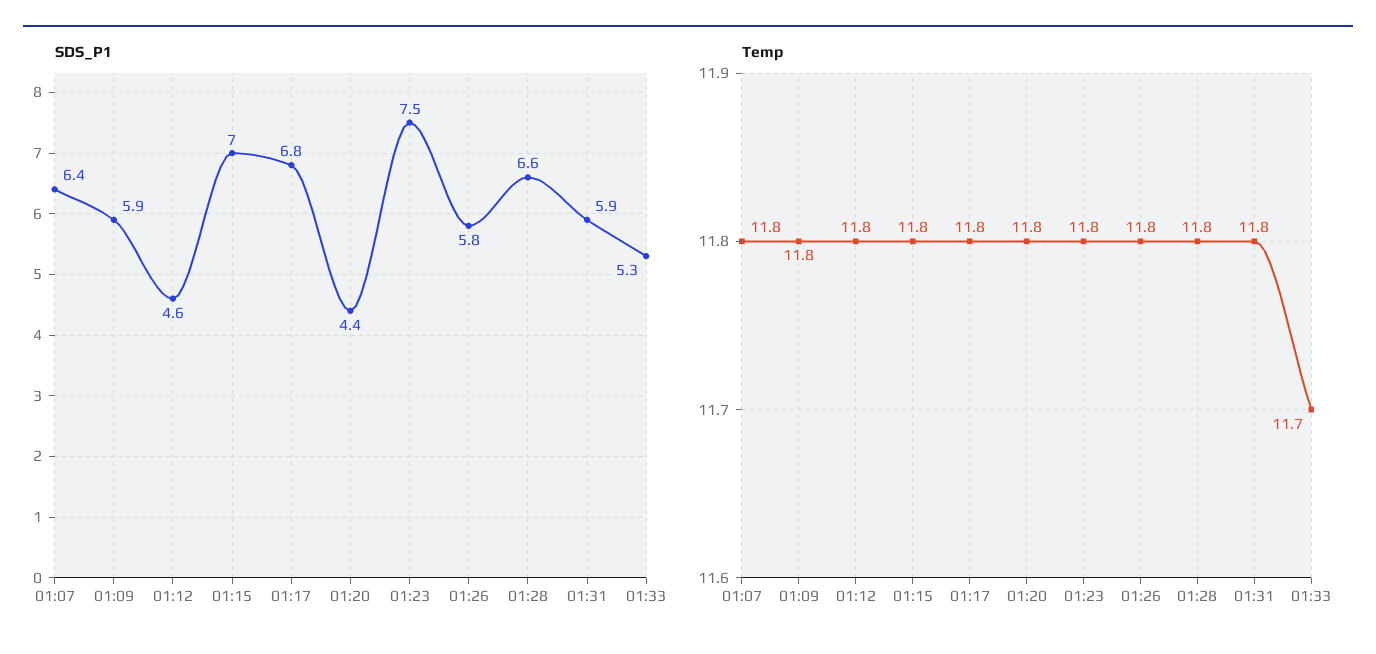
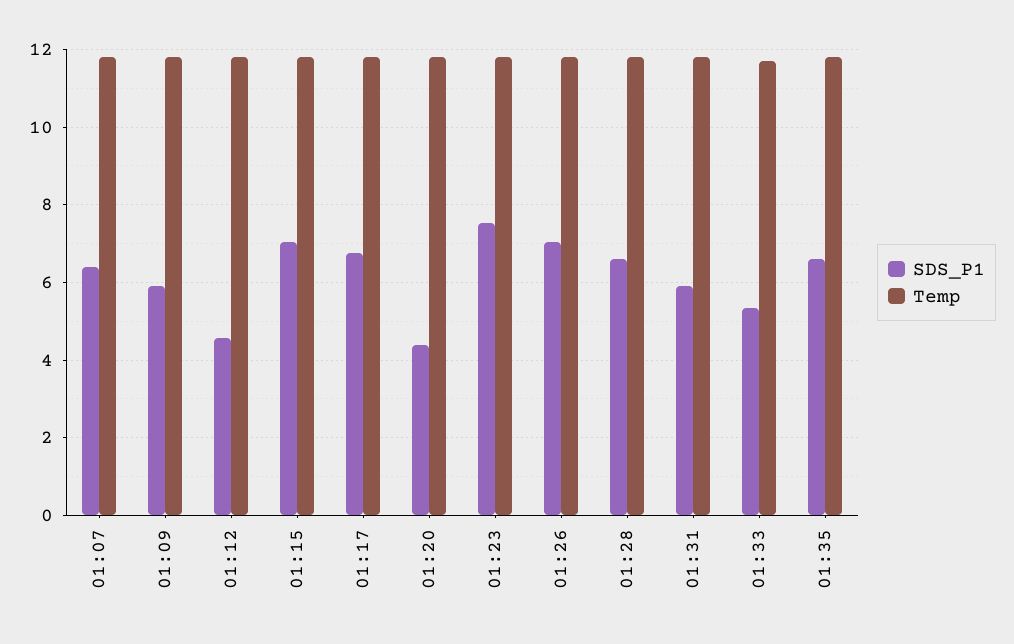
SDS_P1, 01:26: 5.8 -> 7
SDS_P1, 01:35: none -> 6.6
Temp, 01:35: none -> 11.8

